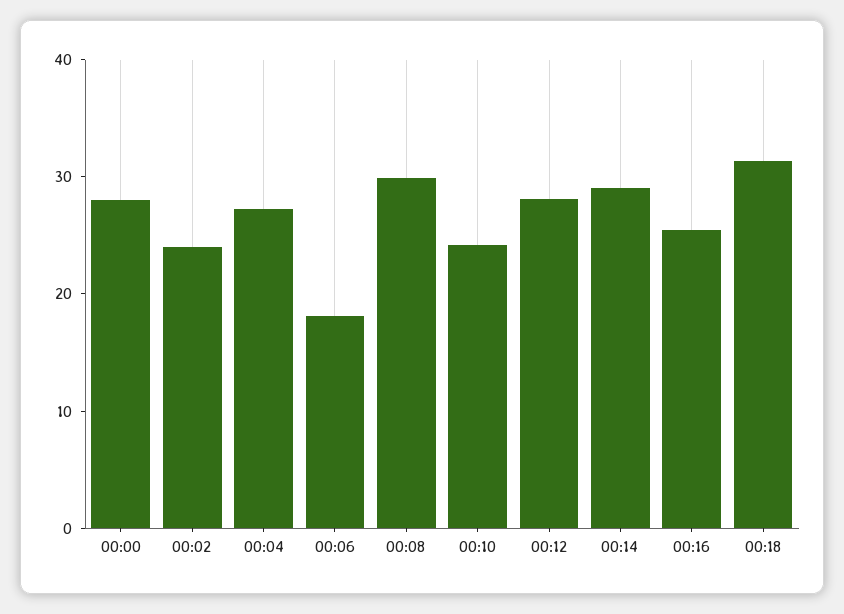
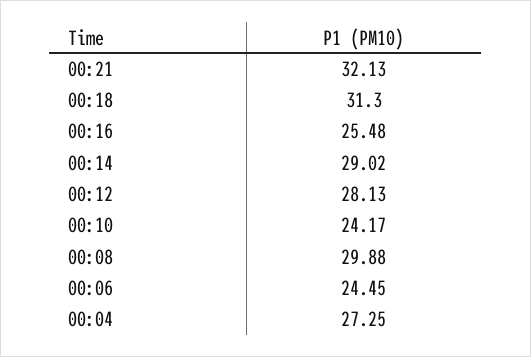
00:00: 28 -> none
00:02: 24 -> none
00:06: 18 -> 24.45
00:21: none -> 32.13

